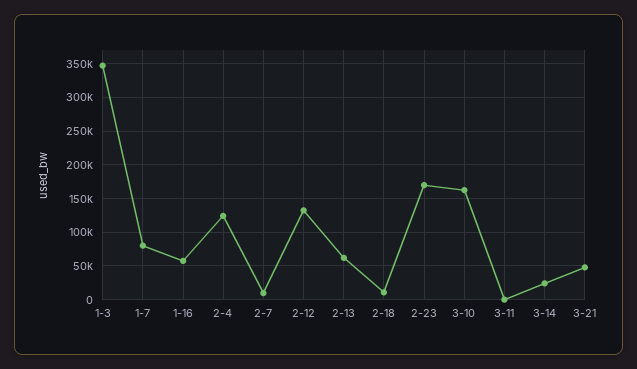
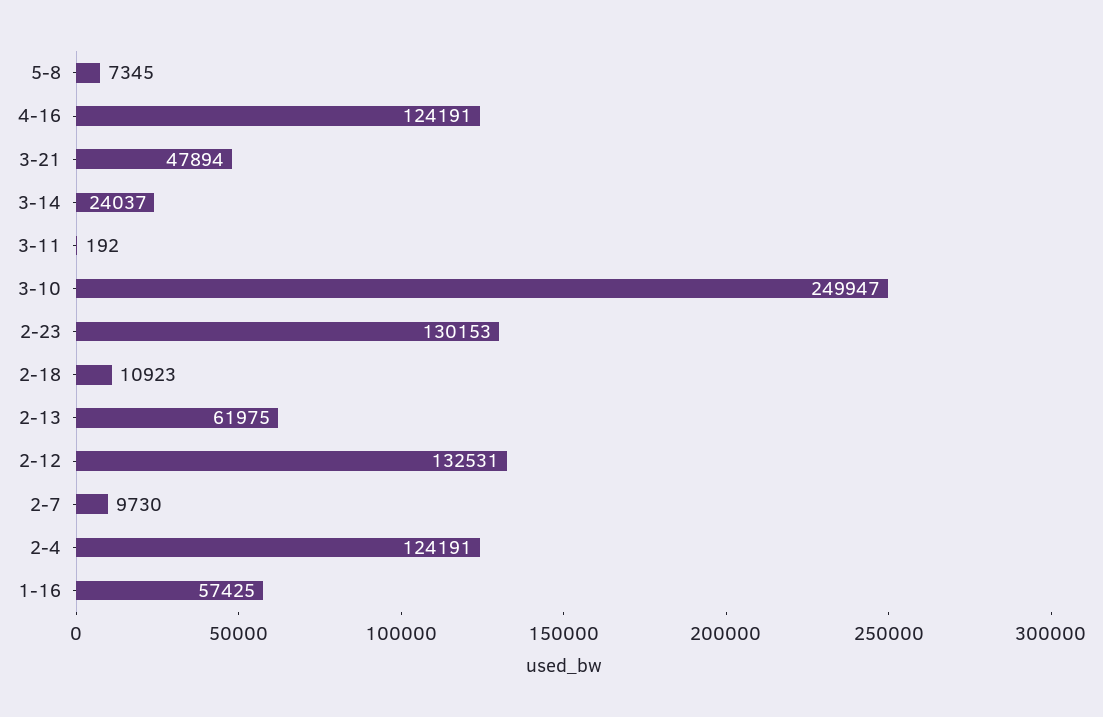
1-3: 350000 -> none
1-7: 80000 -> none
2-23: 170000 -> 130153
3-10: 160000 -> 249947
5-8: none -> 7345
4-16: none -> 124191

